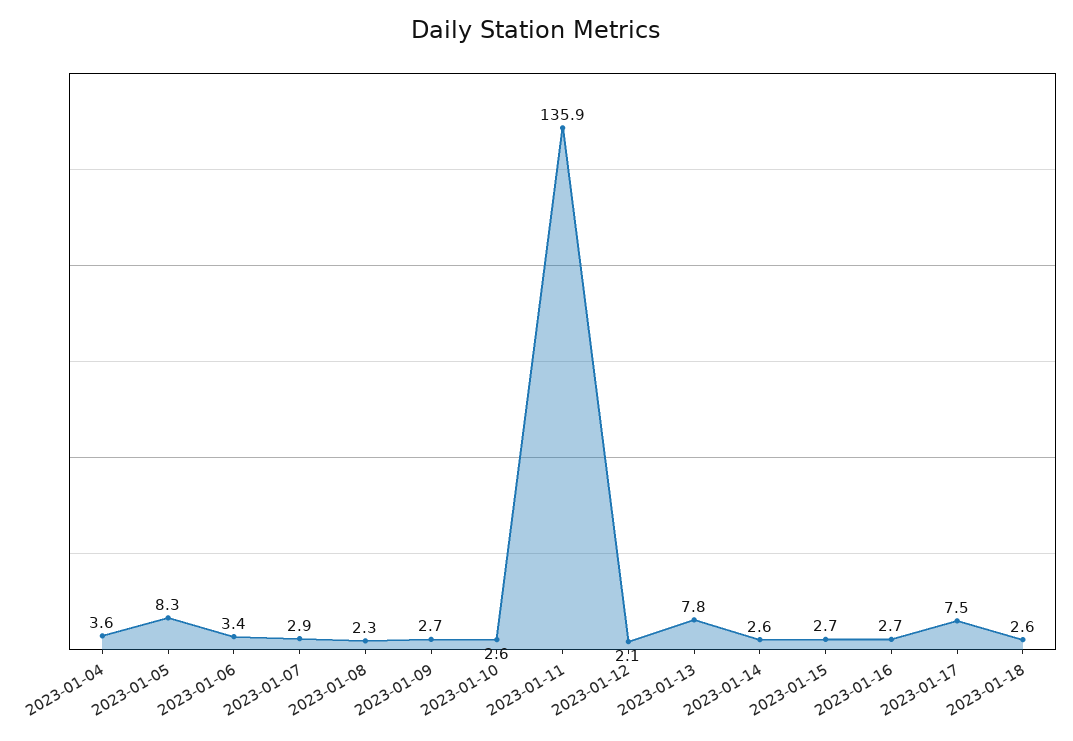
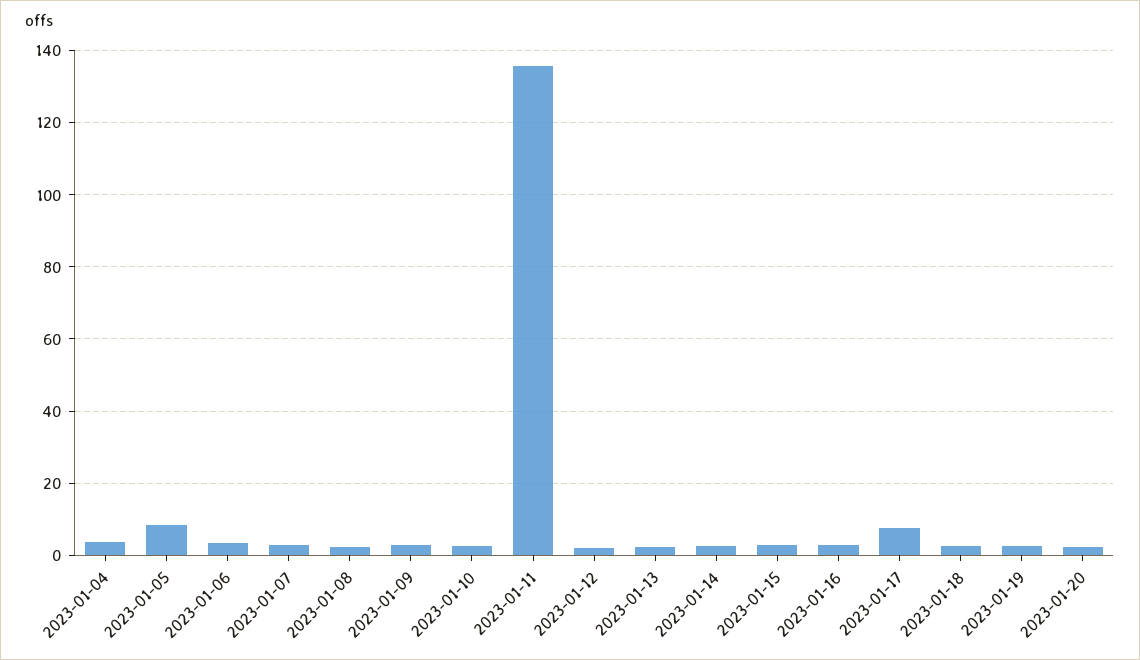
2023-01-13: 7.8 -> 2
2023-01-19: none -> 2
2023-01-20: none -> 2

